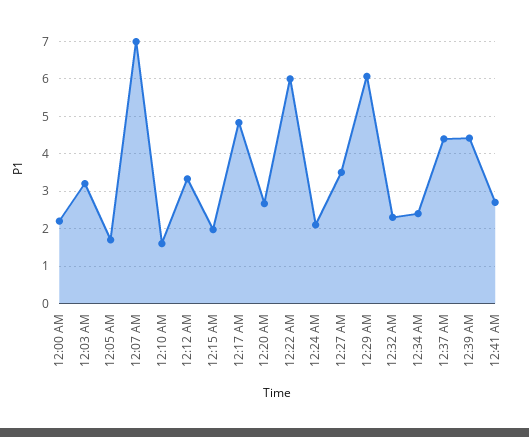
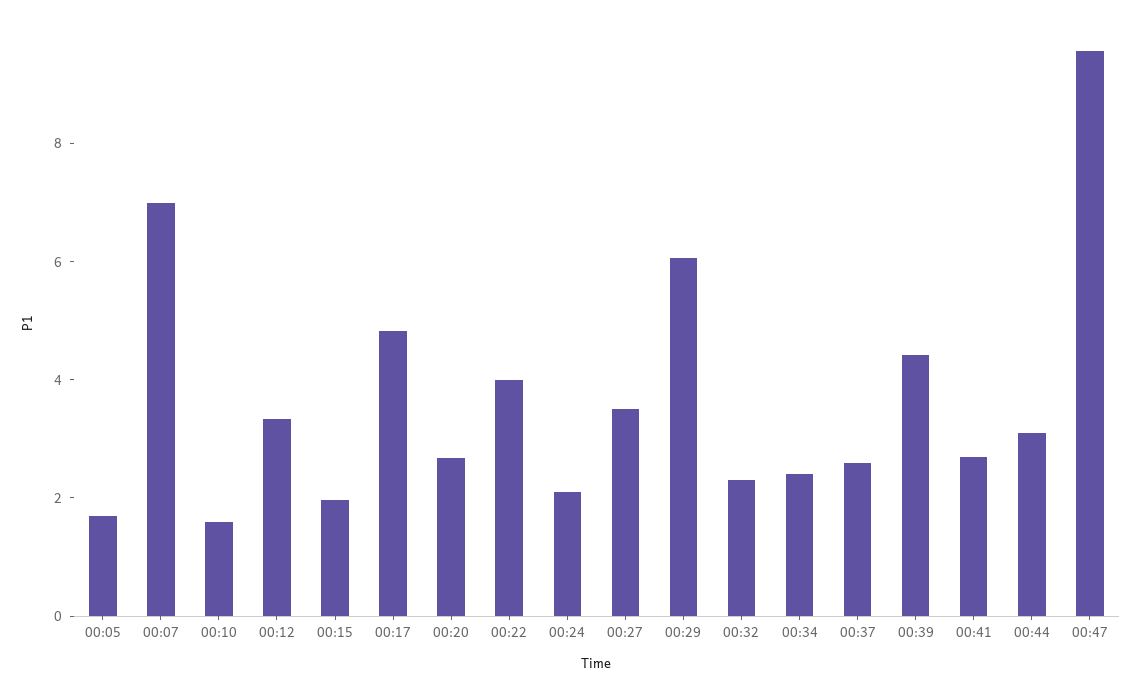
12:00 AM: 2.2 -> none
12:03 AM: 3.2 -> none
12:22 AM: 6 -> 4
12:37 AM: 4.4 -> 2.5
00:44: none -> 3
00:47: none -> 9.5

